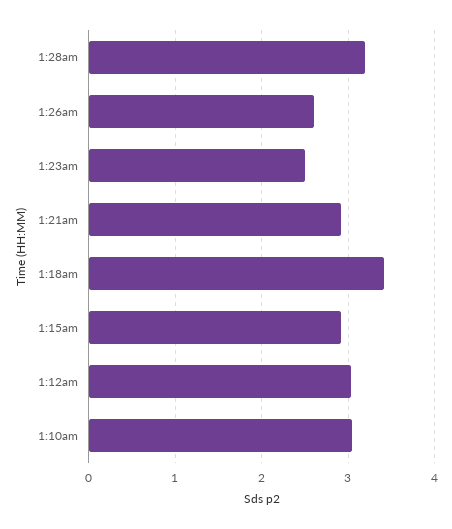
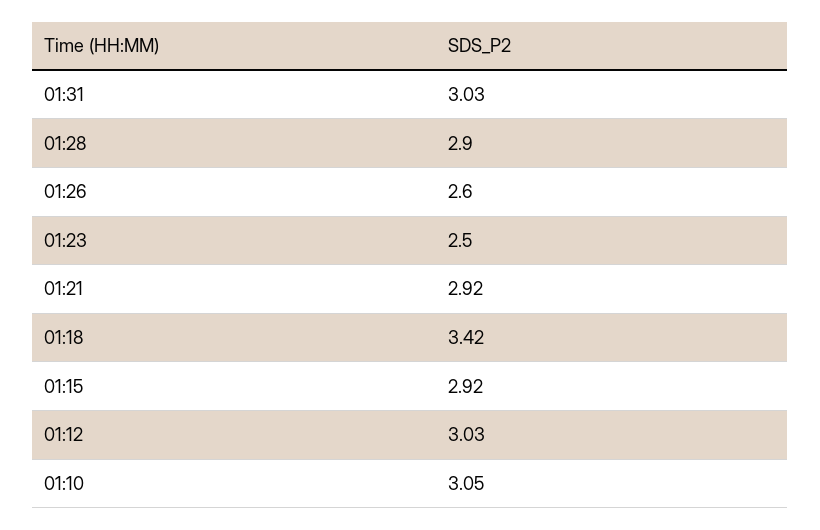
1:28am: 3.2 -> 2.9
01:31: none -> 3.03

